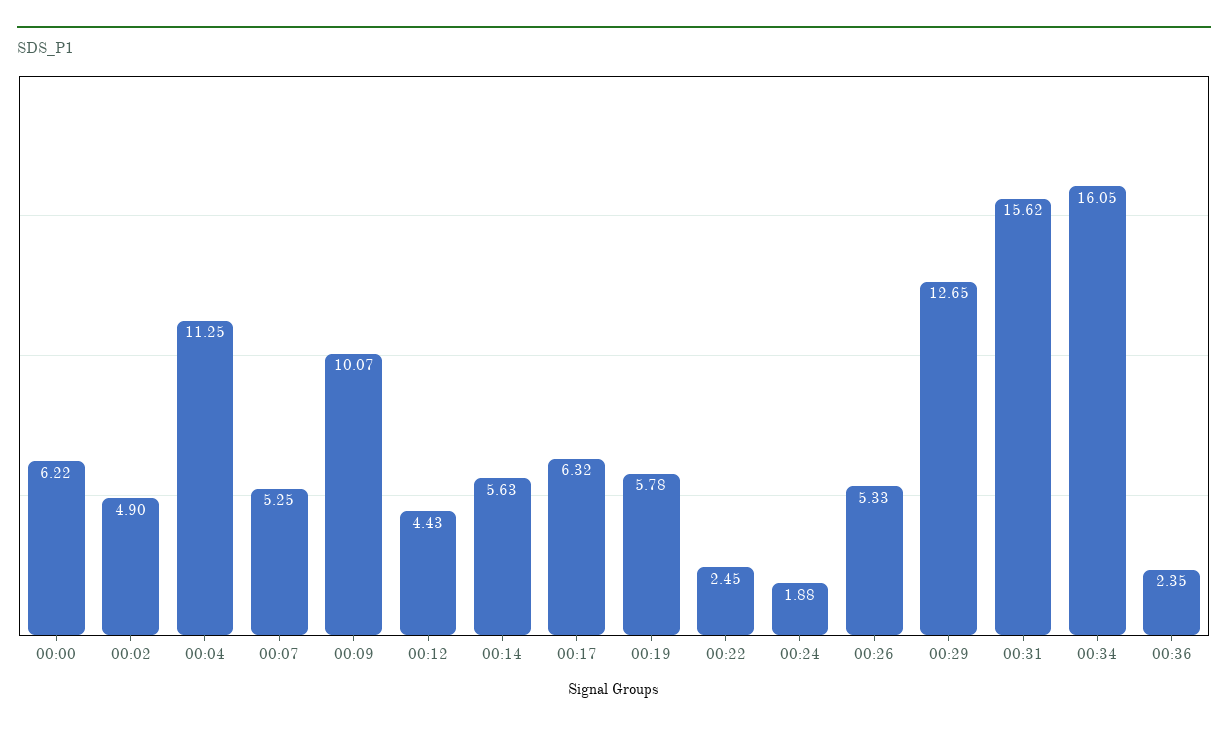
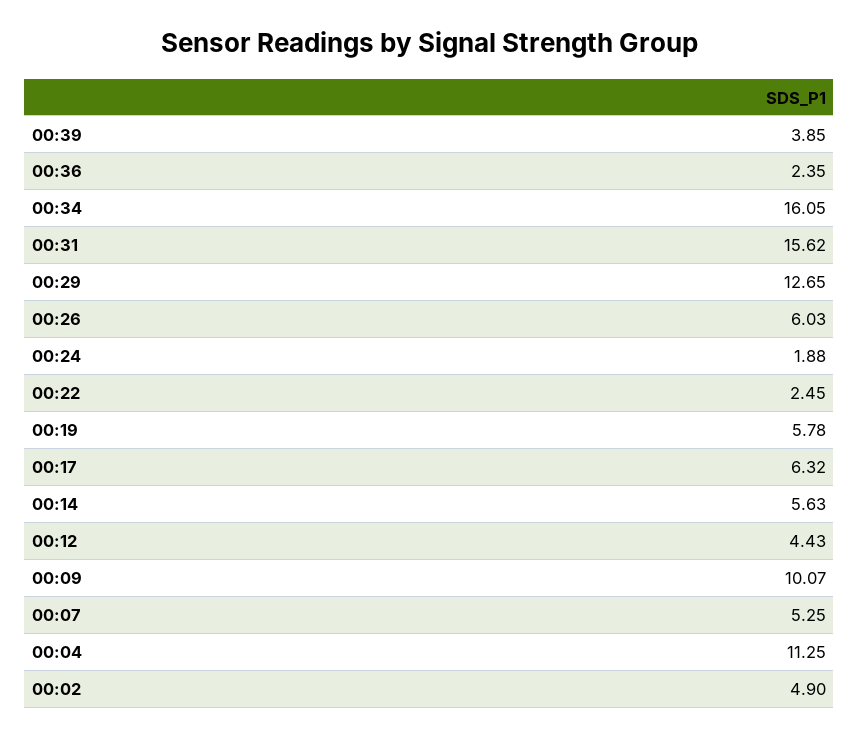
00:00: 6.22 -> none
00:26: 5.33 -> 6.03
00:39: none -> 3.85

